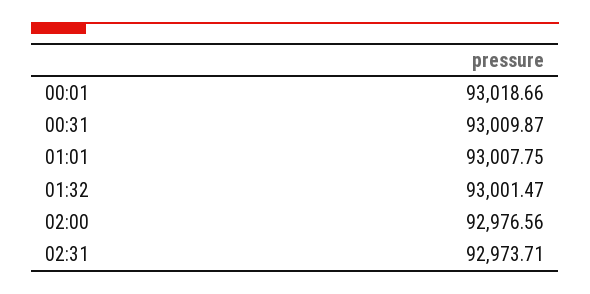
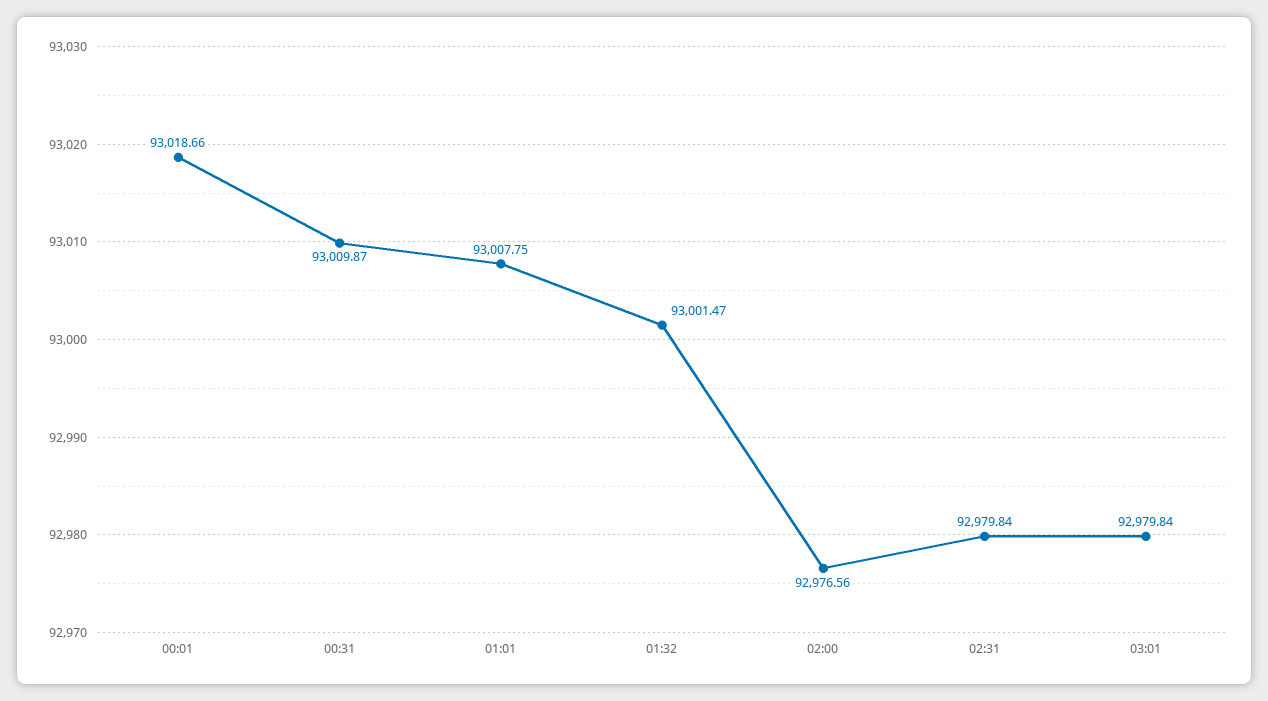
02:31: 92973.71 -> 92979.84
03:01: none -> 92979.84

